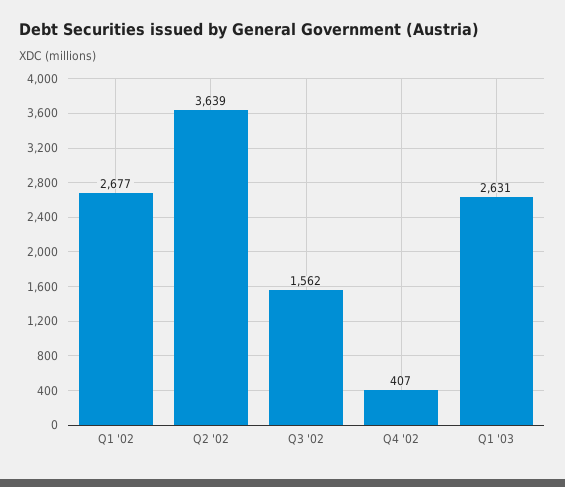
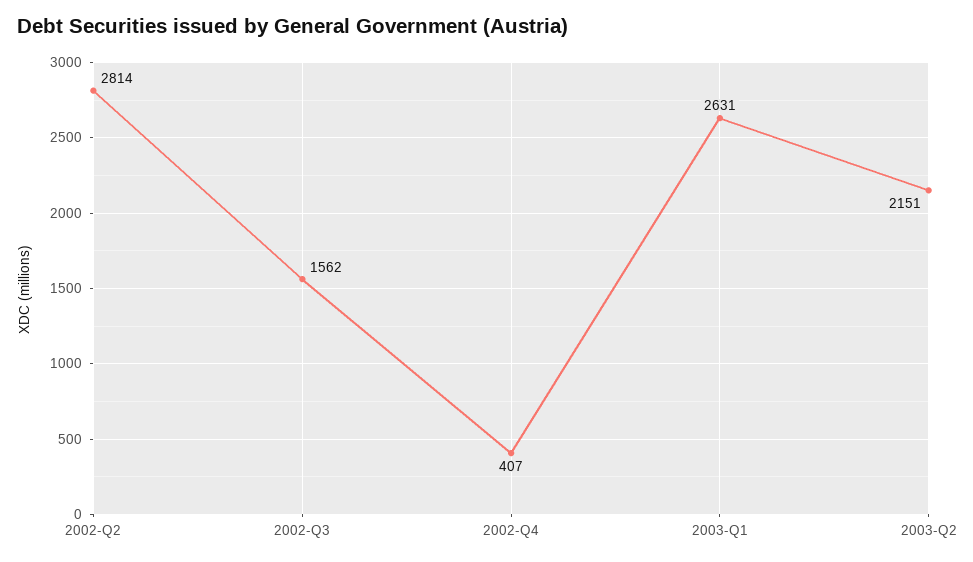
Q1 '02: 2677 -> none
Q2 '02: 3639 -> 2814
2003-Q2: none -> 2151

